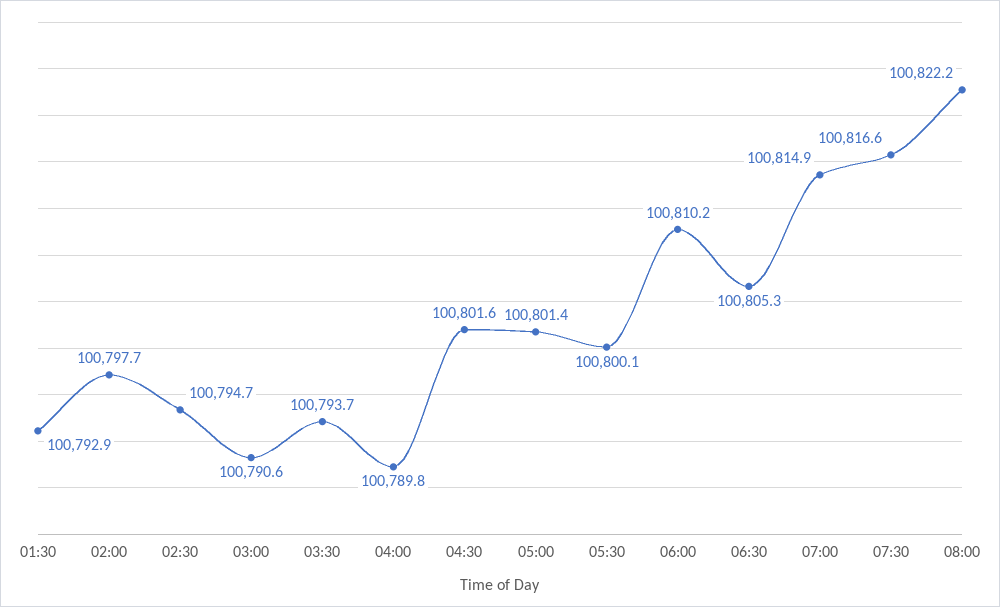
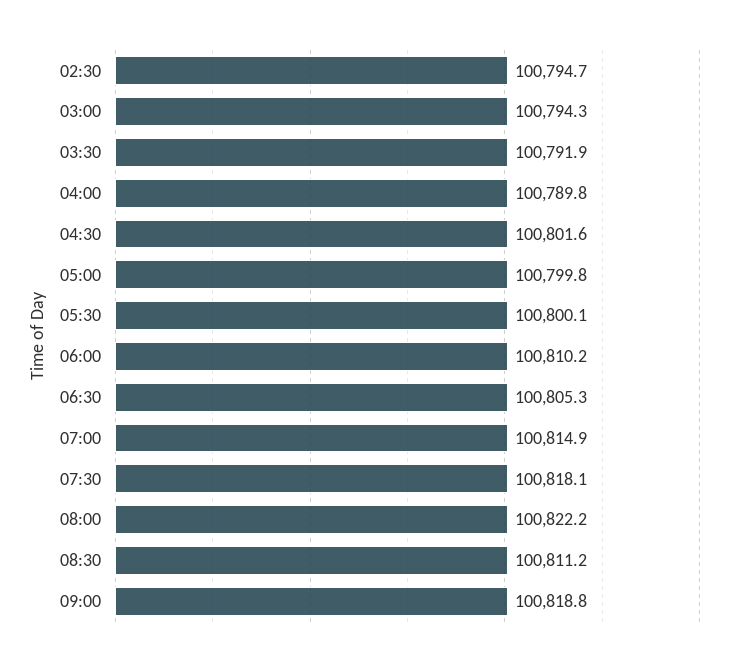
01:30: 100792.9 -> none
02:00: 100797.7 -> none
03:00: 100790.6 -> 100794.3
03:30: 100793.7 -> 100791.9
05:00: 100801.4 -> 100799.8
07:30: 100816.6 -> 100818.1
08:30: none -> 100811.2
09:00: none -> 100818.8

